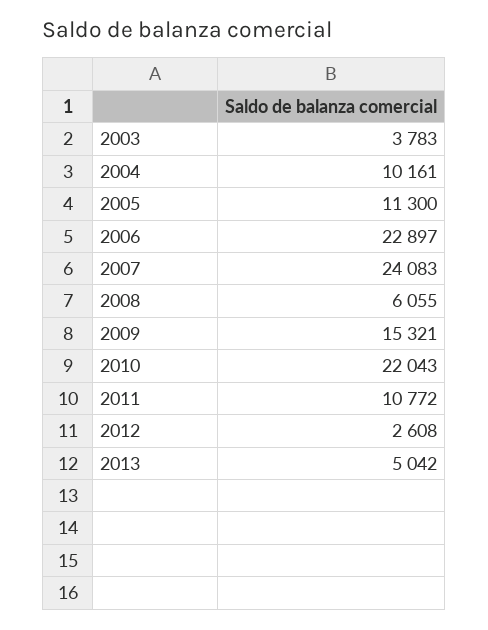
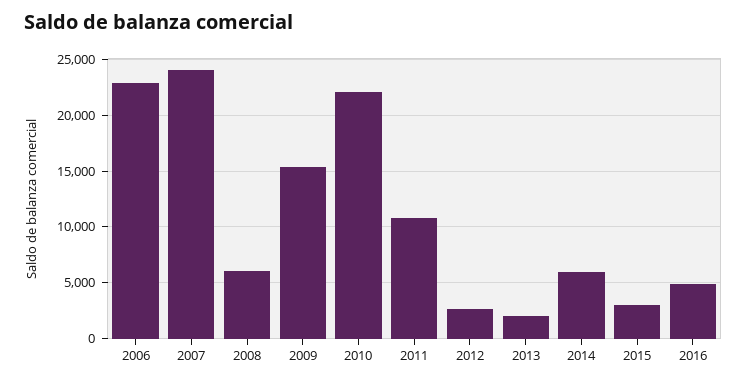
2003: 3783 -> none
2004: 10161 -> none
2005: 11300 -> none
2013: 5042 -> 2000
2014: none -> 6000
2015: none -> 3000
2016: none -> 5000

